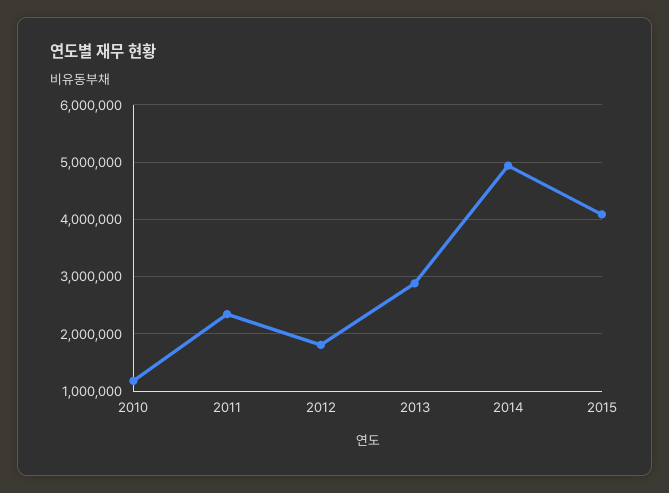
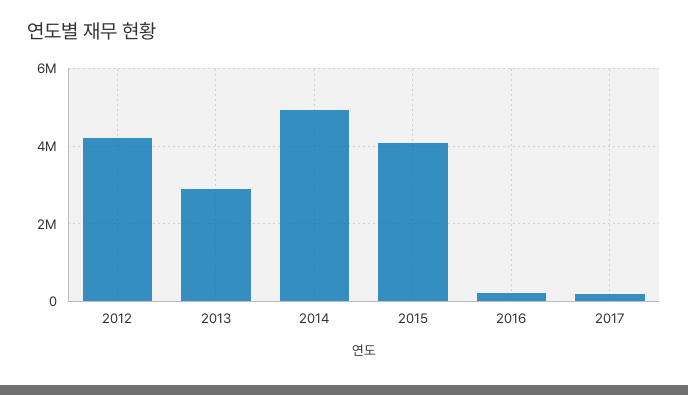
2010: 1200000 -> none
2011: 2400000 -> none
2012: 1800000 -> 4200000
2016: none -> 200000
2017: none -> 200000

